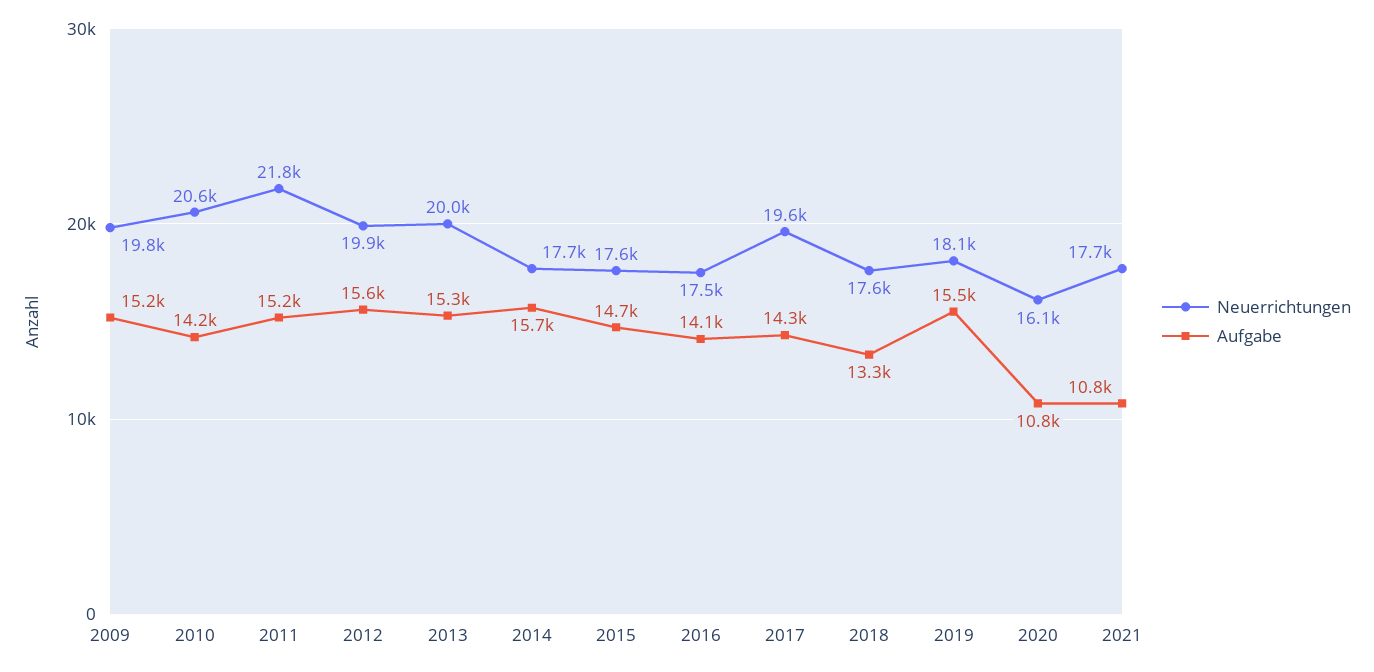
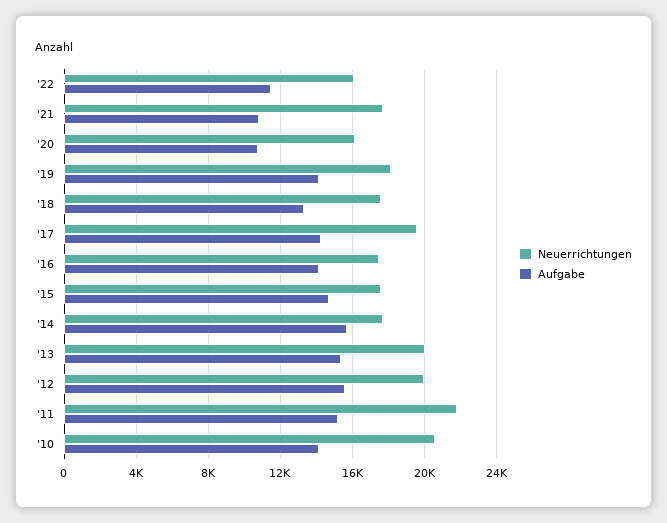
Neuerrichtungen, 2009: 19800 -> none
Aufgabe, 2009: 15200 -> none
Aufgabe, 2019: 15500 -> 14000
Neuerrichtungen, '22: none -> 16000
Aufgabe, '22: none -> 11500

